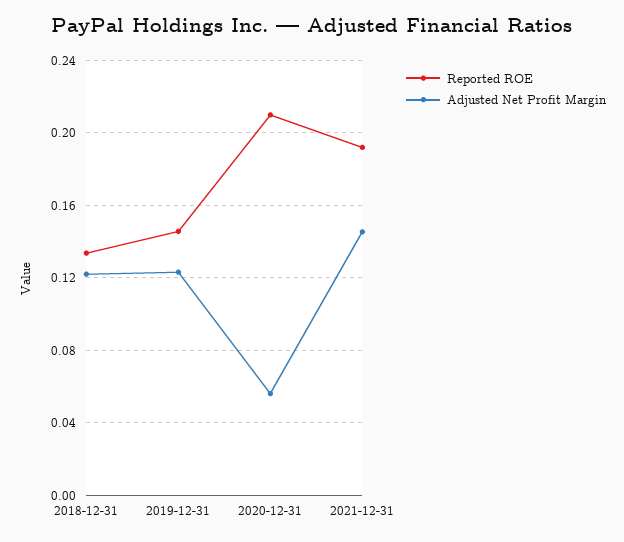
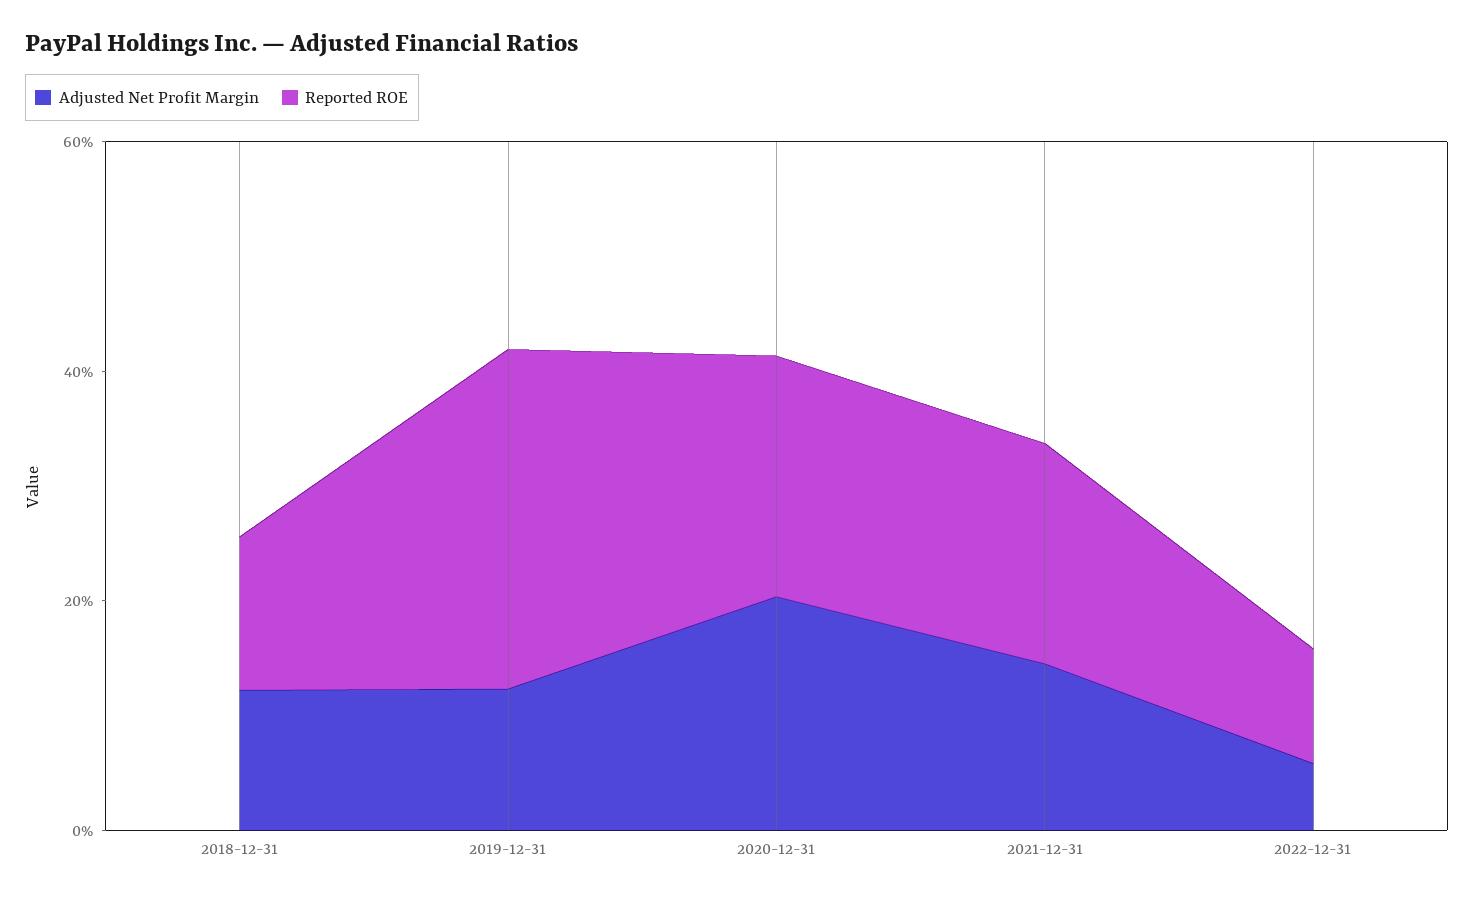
Reported ROE, 2019-12-31: 0.145 -> 0.3
Adjusted Net Profit Margin, 2020-12-31: 0.055 -> 0.2
Adjusted Net Profit Margin, 2022-12-31: none -> 0.05
Reported ROE, 2022-12-31: none -> 0.1

